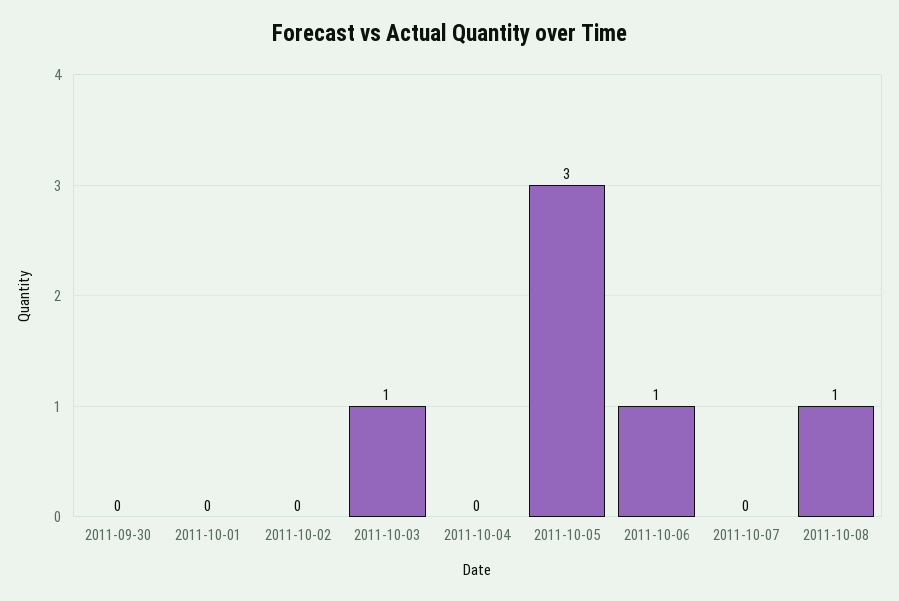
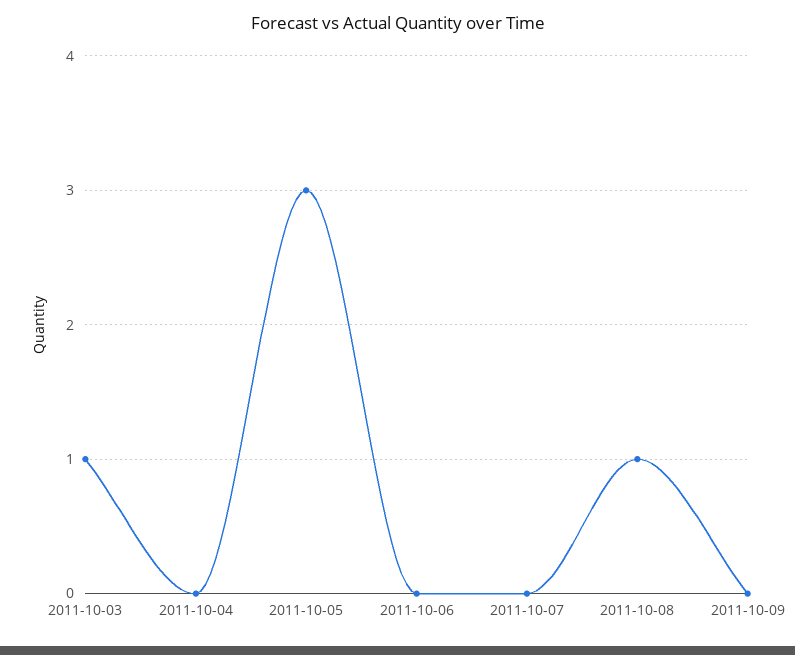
2011-09-30: 0 -> none
2011-10-01: 0 -> none
2011-10-02: 0 -> none
2011-10-06: 1 -> 0
2011-10-09: none -> 0

